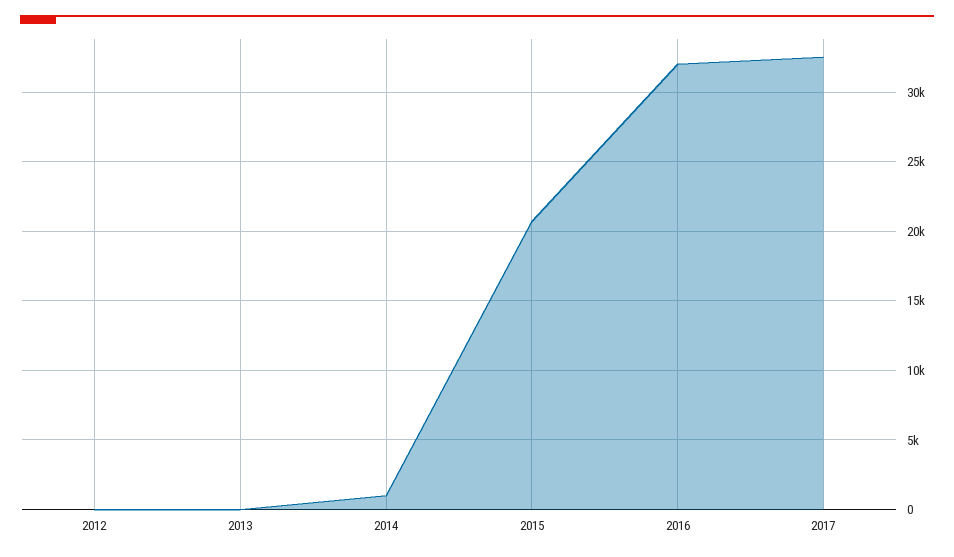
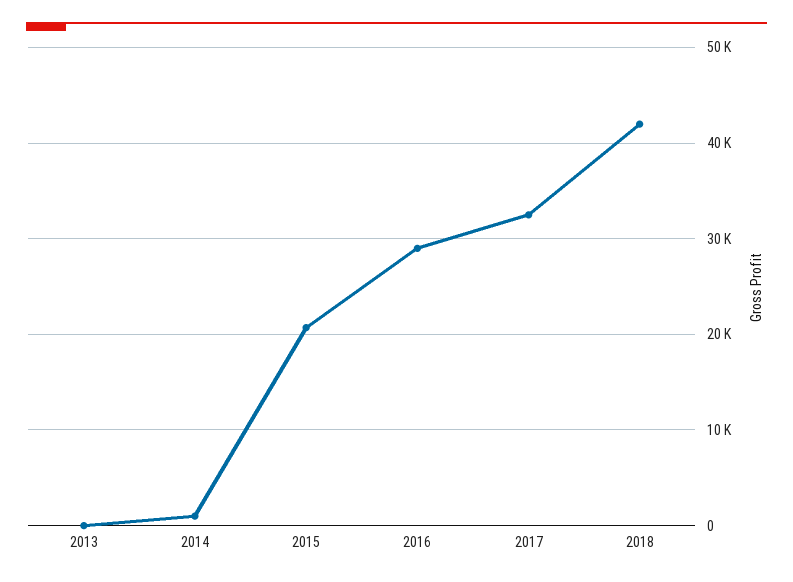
2012: 0 -> none
2016: 32000 -> 29000
2018: none -> 42000

